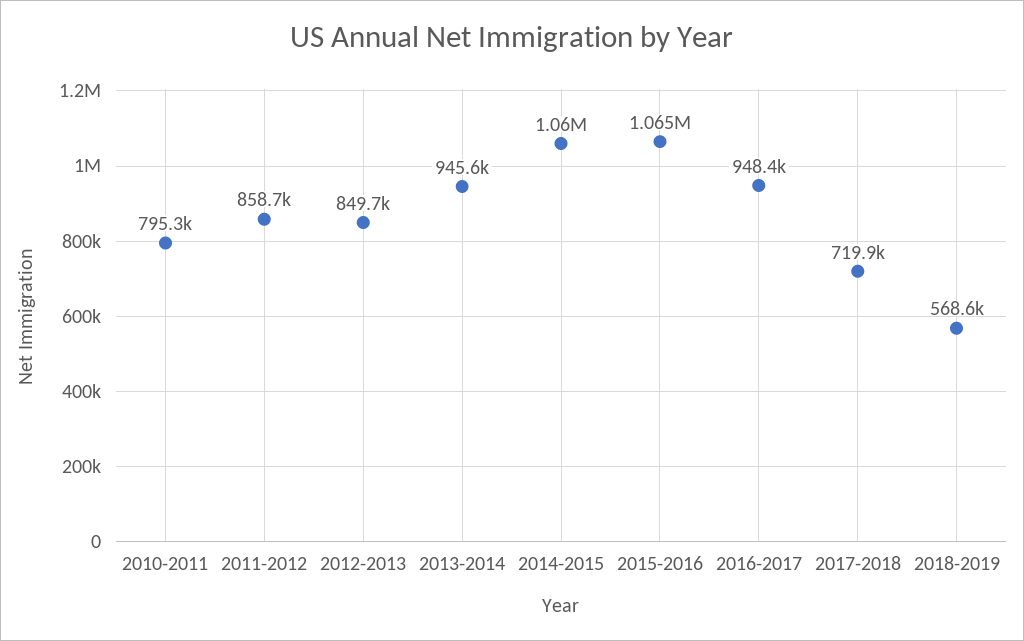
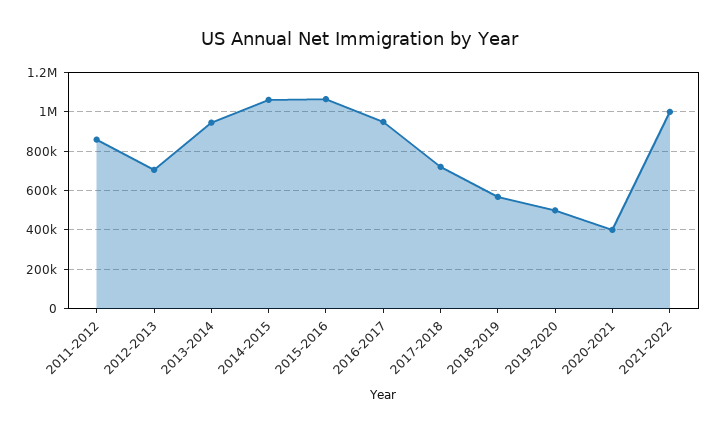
2010-2011: 795300 -> none
2012-2013: 849700 -> 700000
2019-2020: none -> 500000
2020-2021: none -> 400000
2021-2022: none -> 1000000

